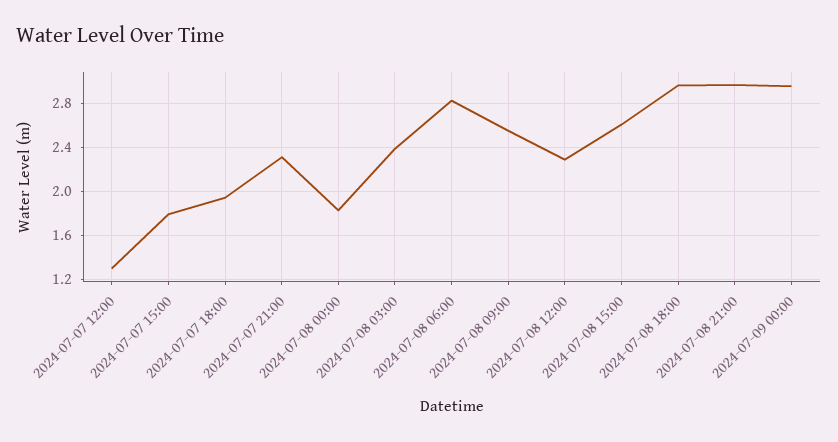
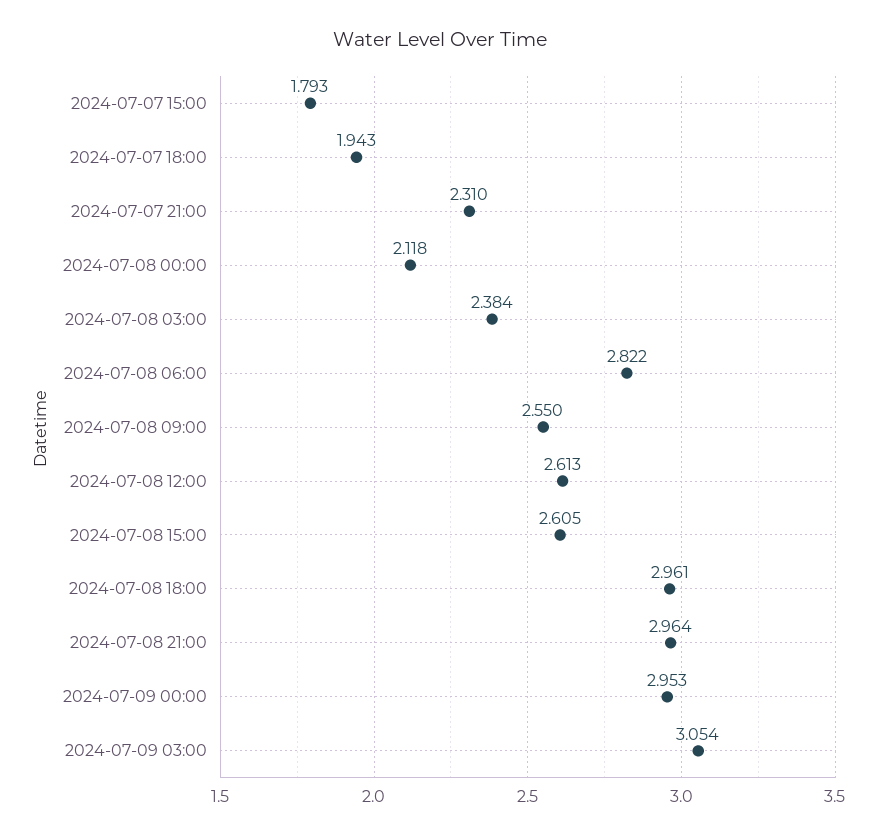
2024-07-07 12:00: 1.3 -> none
2024-07-08 00:00: 1.8 -> 2.118
2024-07-08 12:00: 2.3 -> 2.613
2024-07-09 03:00: none -> 3.054

